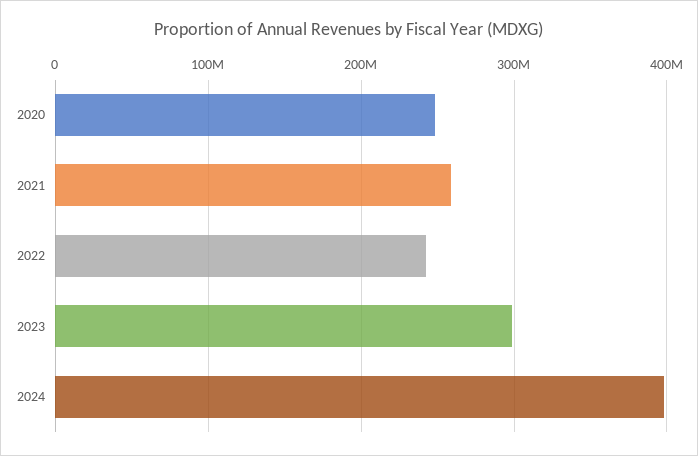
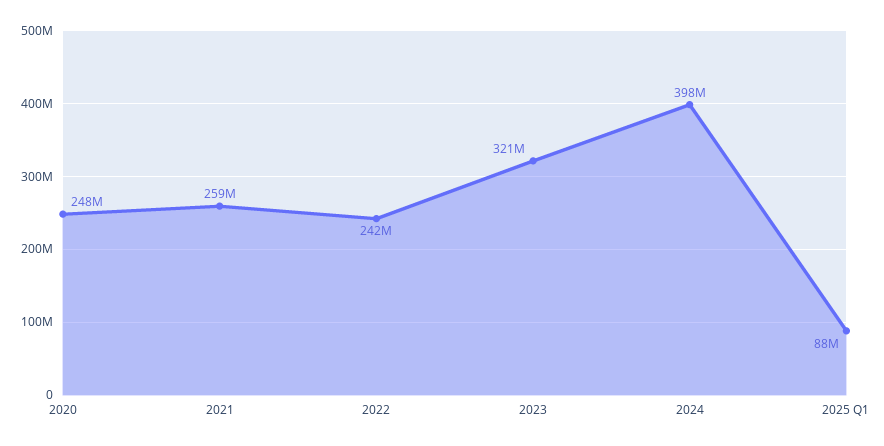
2023: 300000000 -> 321000000
2025 Q1: none -> 88000000

